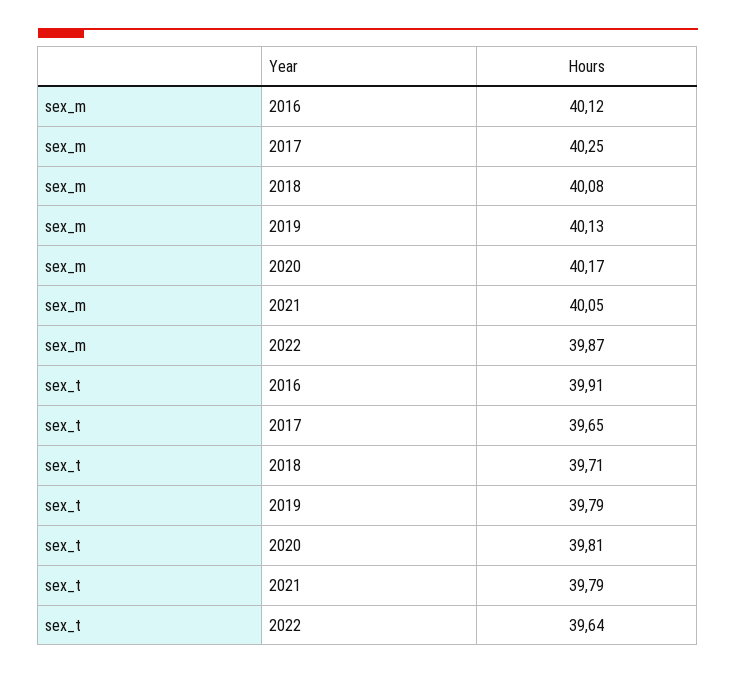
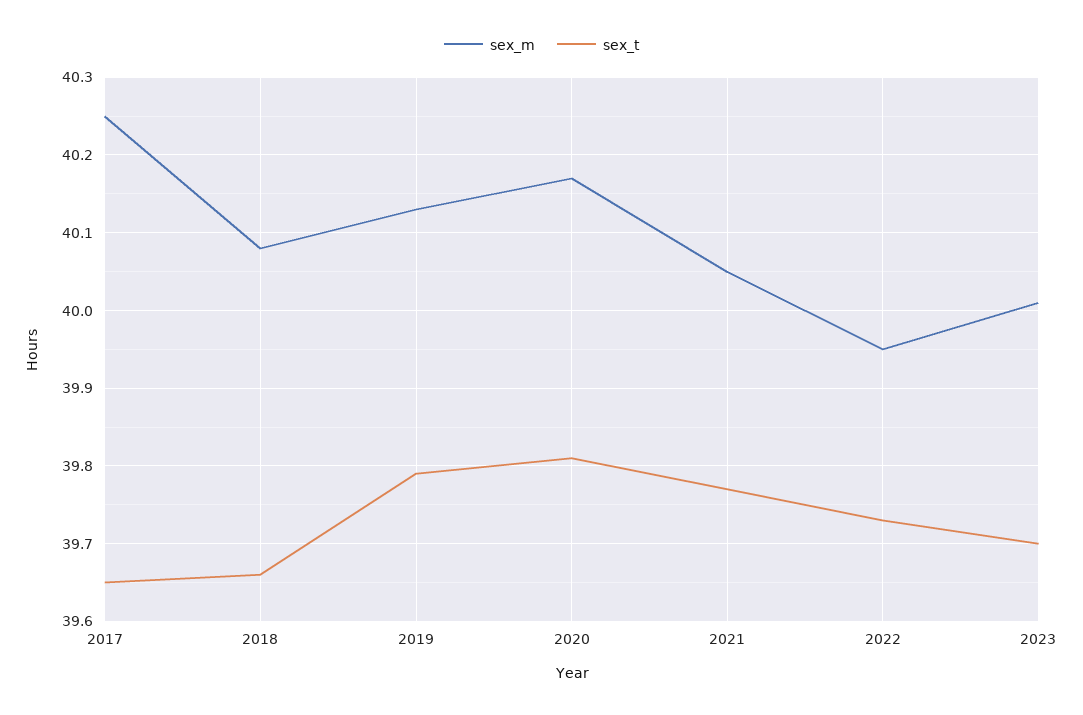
sex_m, 2016: 40.12 -> none
sex_m, 2022: 39.87 -> 39.95
sex_t, 2016: 39.91 -> none
sex_t, 2018: 39.71 -> 39.66
sex_t, 2021: 39.79 -> 39.77
sex_t, 2022: 39.64 -> 39.73
sex_m, 2023: none -> 40.01
sex_t, 2023: none -> 39.7

